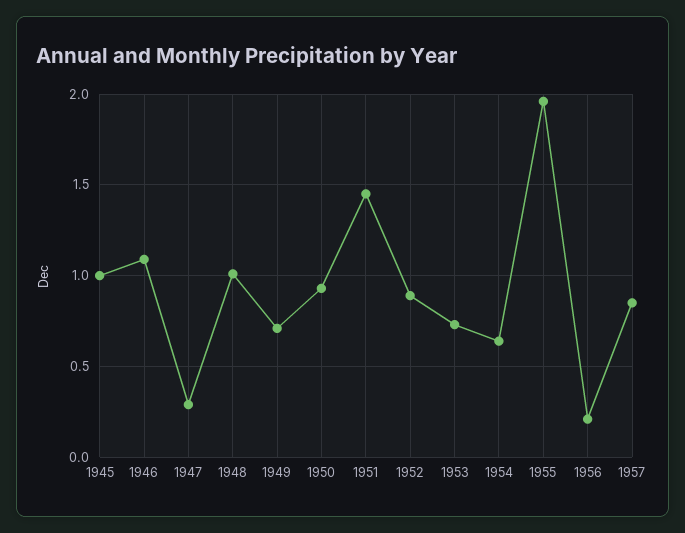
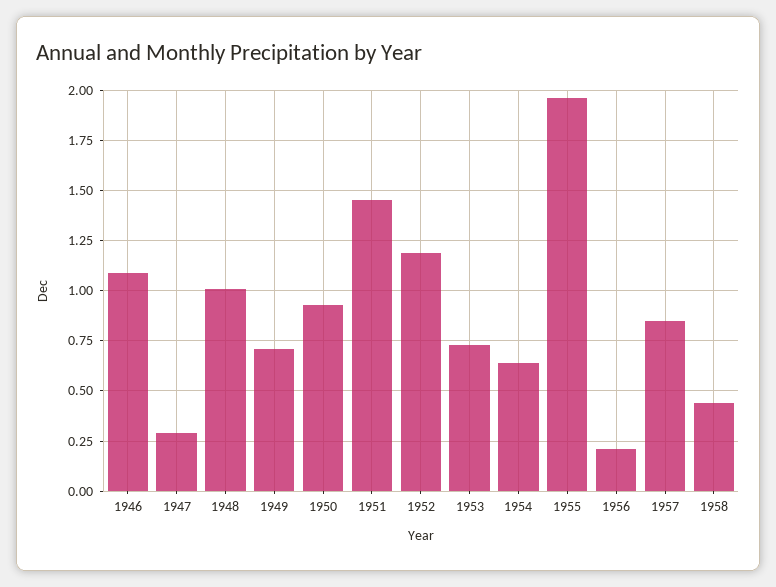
1945: 1 -> none
1952: 0.9 -> 1.2
1958: none -> 0.45

